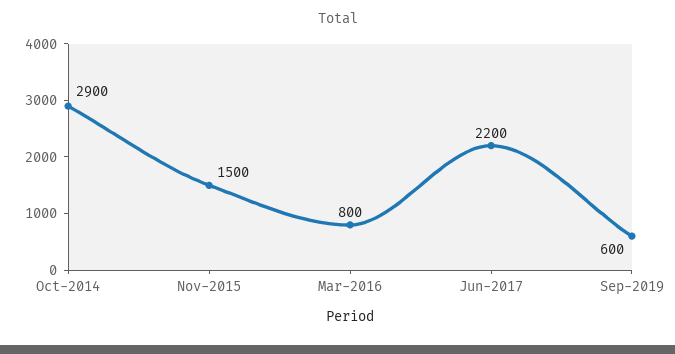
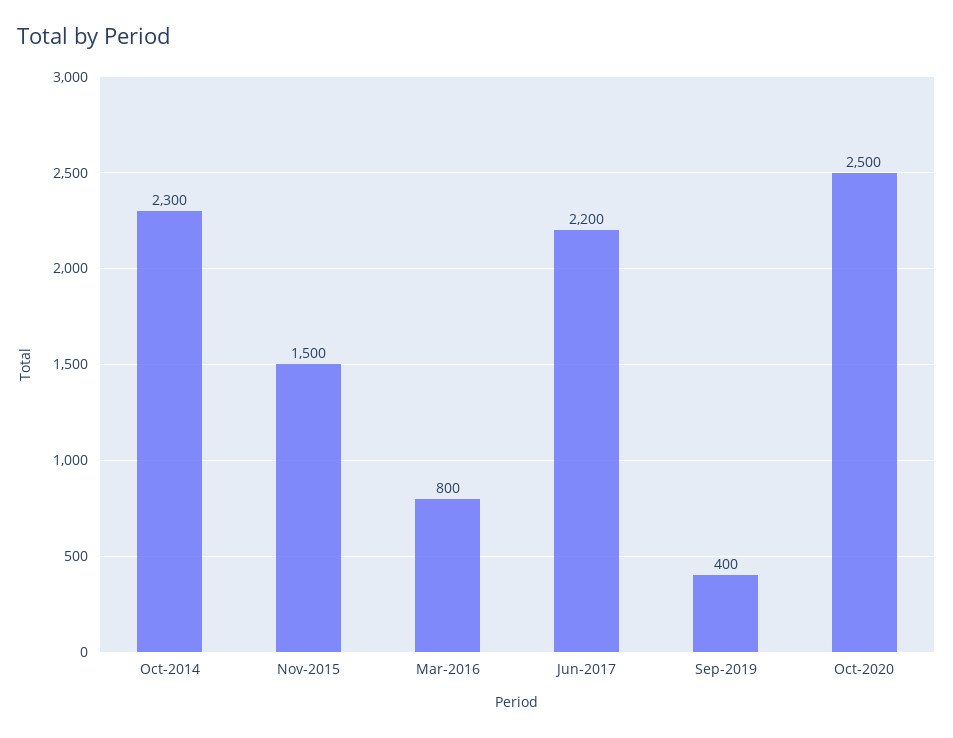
Oct-2014: 2900 -> 2300
Sep-2019: 600 -> 400
Oct-2020: none -> 2500

